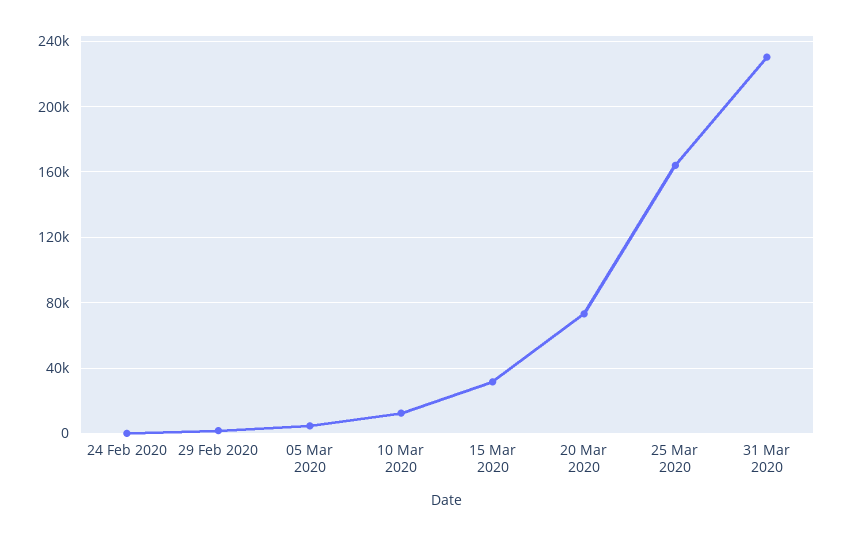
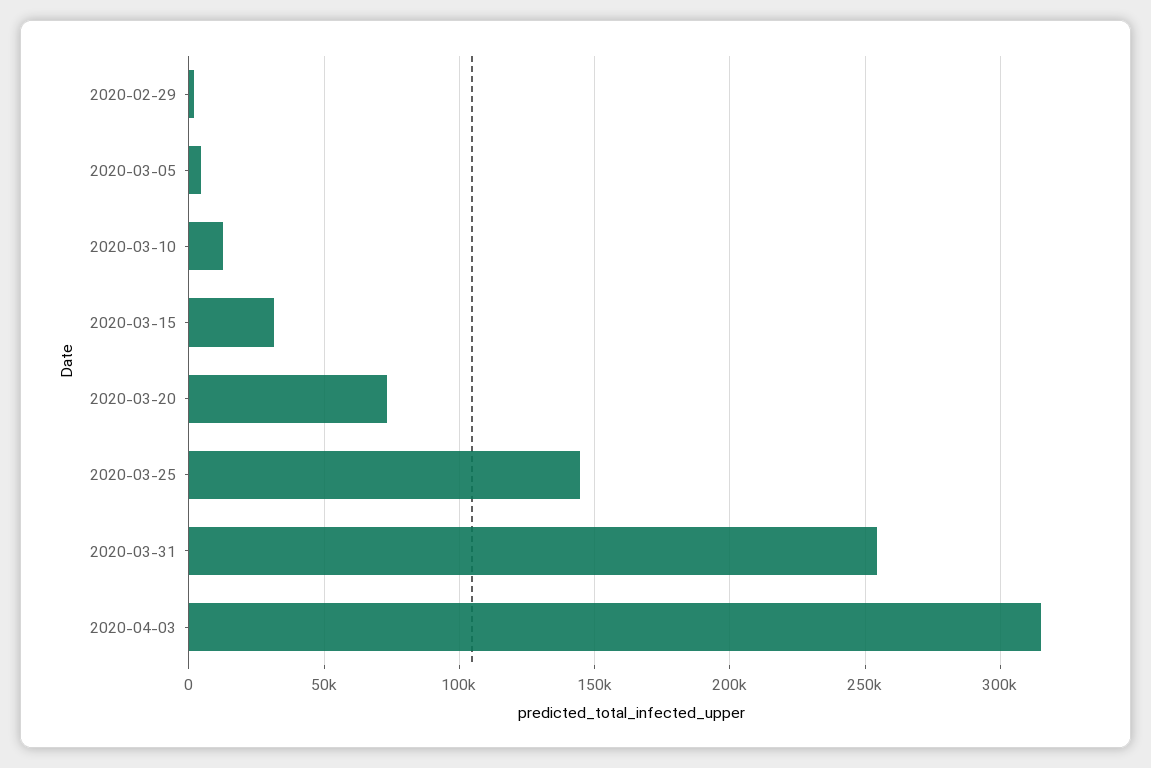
24 Feb 2020: 0 -> none
25 Mar 2020: 165000 -> 145000
31 Mar 2020: 230000 -> 255000
2020-04-03: none -> 315000

